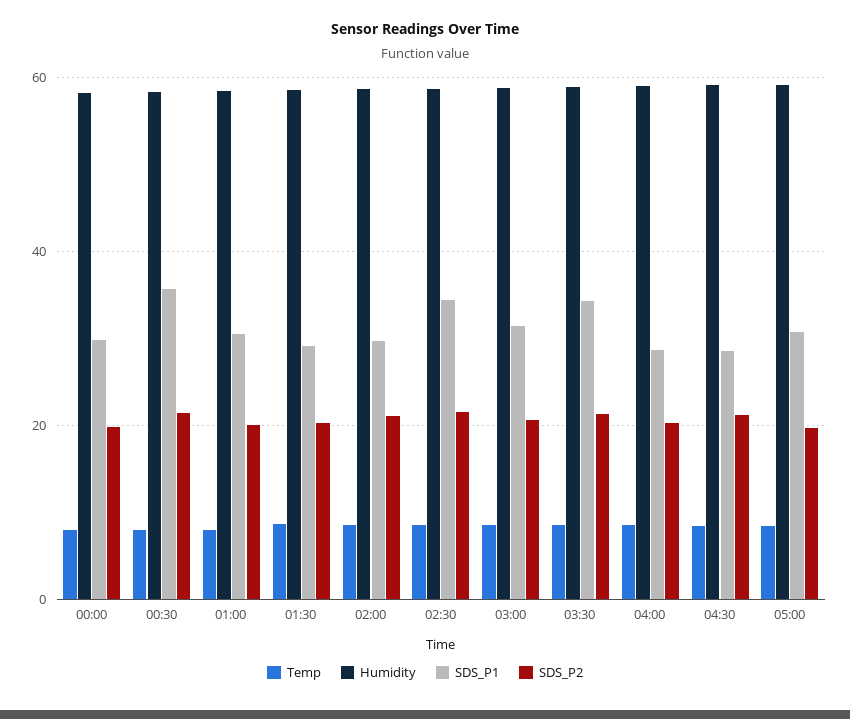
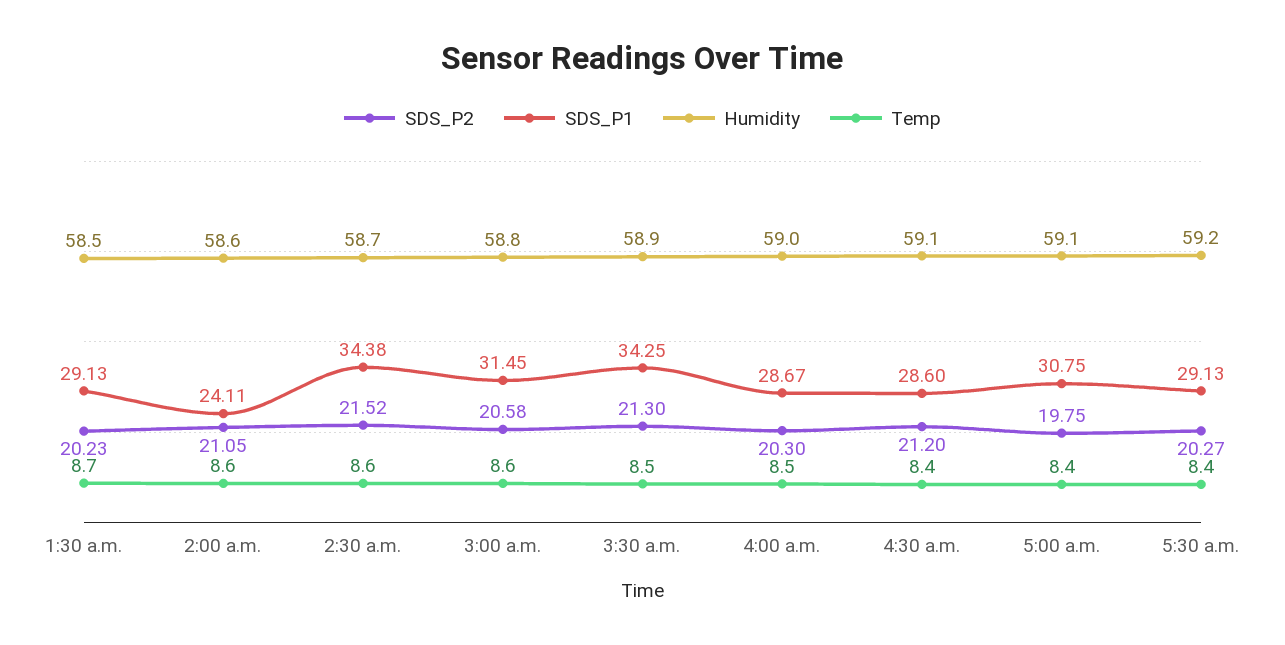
Temp, 00:00: 8 -> none
Humidity, 00:00: 58 -> none
SDS_P1, 00:00: 30 -> none
SDS_P2, 00:00: 20 -> none
Temp, 00:30: 8 -> none
Humidity, 00:30: 58 -> none
SDS_P1, 00:30: 36 -> none
SDS_P2, 00:30: 22 -> none
Temp, 01:00: 8 -> none
Humidity, 01:00: 58 -> none
SDS_P1, 01:00: 30 -> none
SDS_P2, 01:00: 20 -> none
SDS_P1, 02:00: 30 -> 24.11
SDS_P2, 5:30 a.m.: none -> 20.27
SDS_P1, 5:30 a.m.: none -> 29.13
Humidity, 5:30 a.m.: none -> 59.2
Temp, 5:30 a.m.: none -> 8.4

